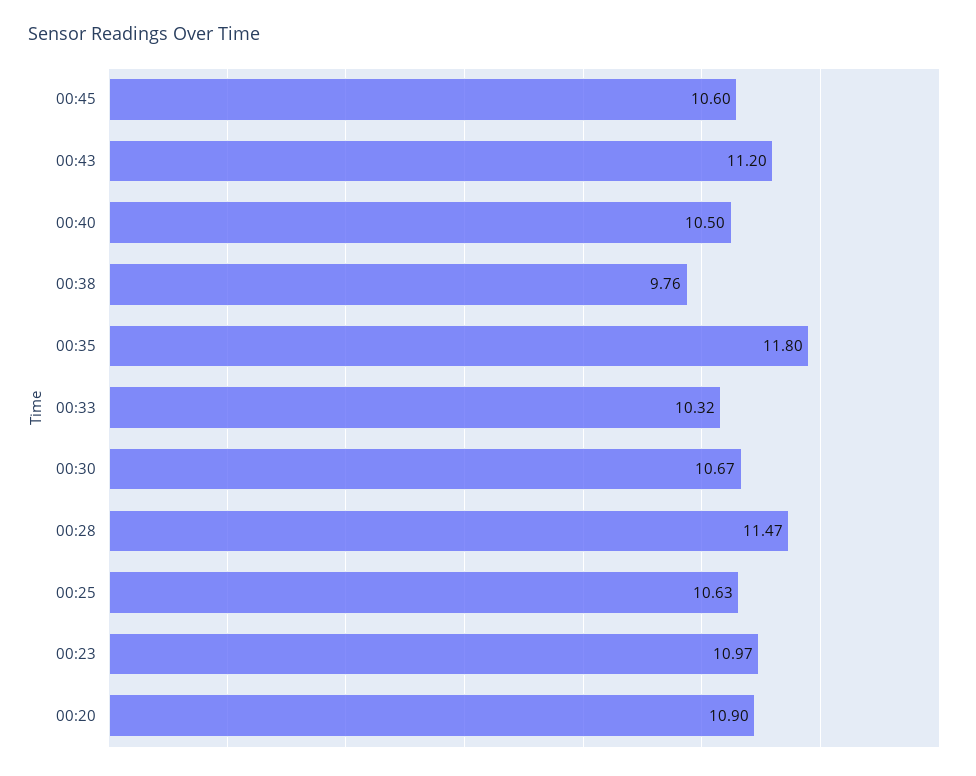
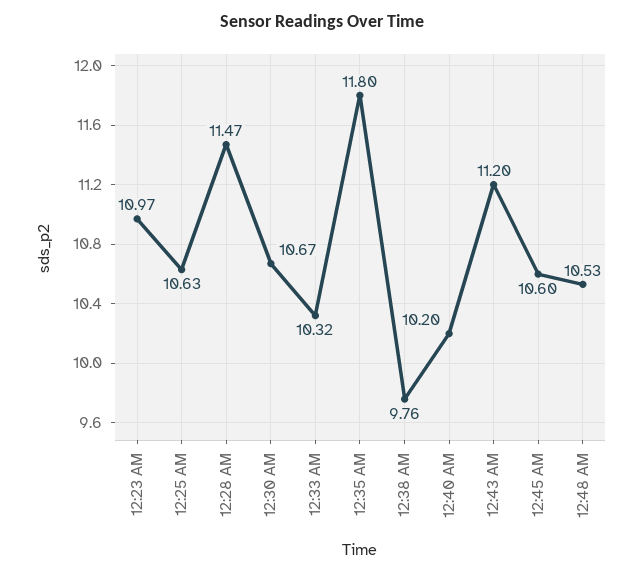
00:40: 10.5 -> 10.2
00:20: 10.9 -> none
12:48 AM: none -> 10.53

